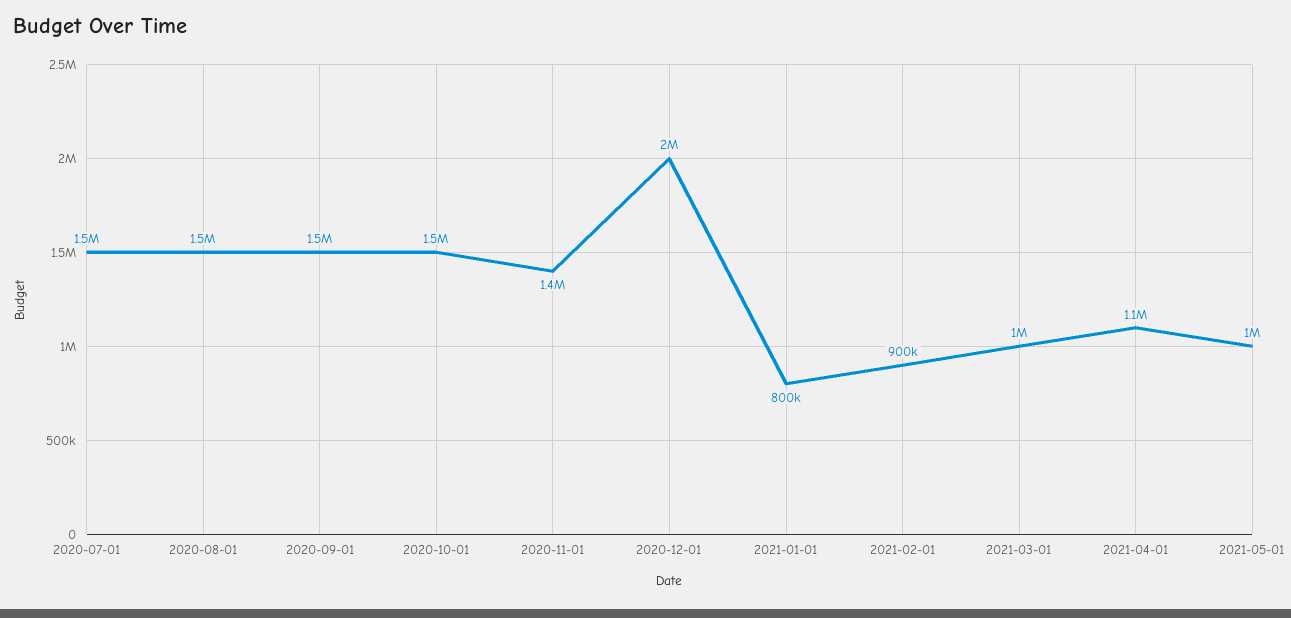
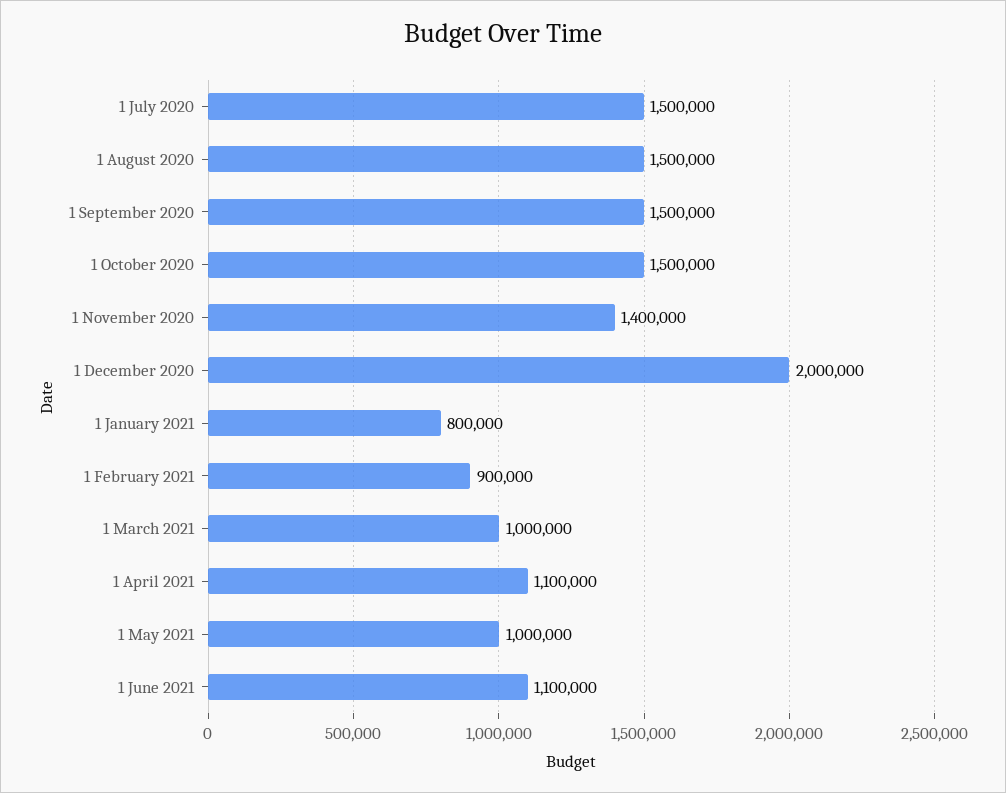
1 June 2021: none -> 1100000

